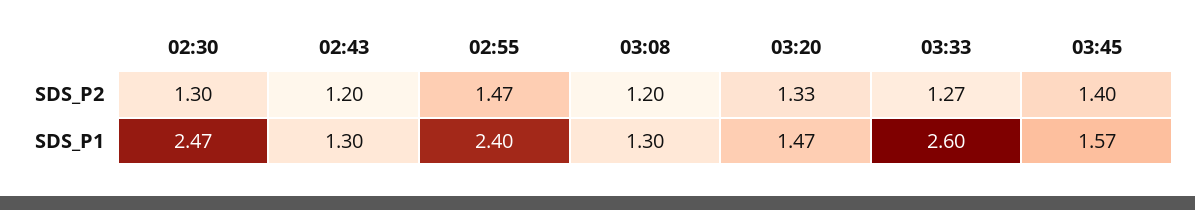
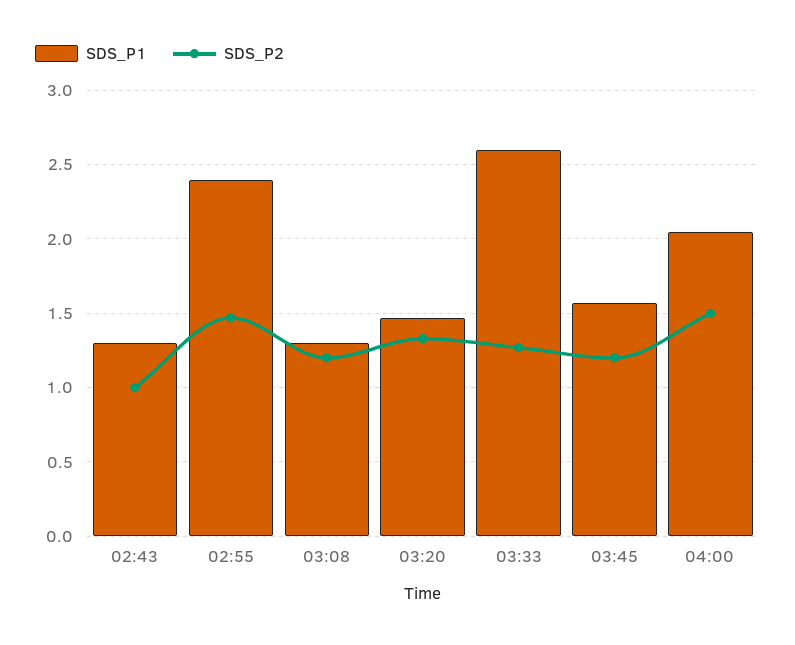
SDS_P2, 02:30: 1.3 -> none
SDS_P2, 02:43: 1.2 -> 1
SDS_P2, 03:45: 1.4 -> 1.2
SDS_P1, 02:30: 2.47 -> none
SDS_P1, 04:00: none -> 2.05
SDS_P2, 04:00: none -> 1.5

